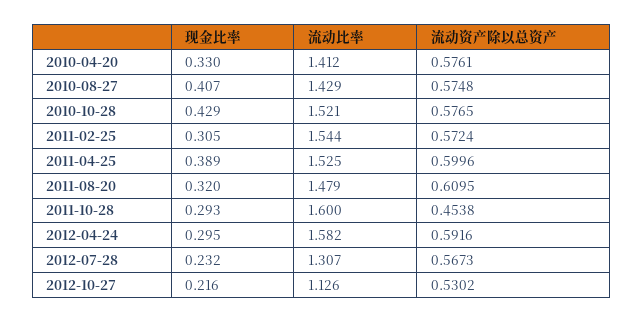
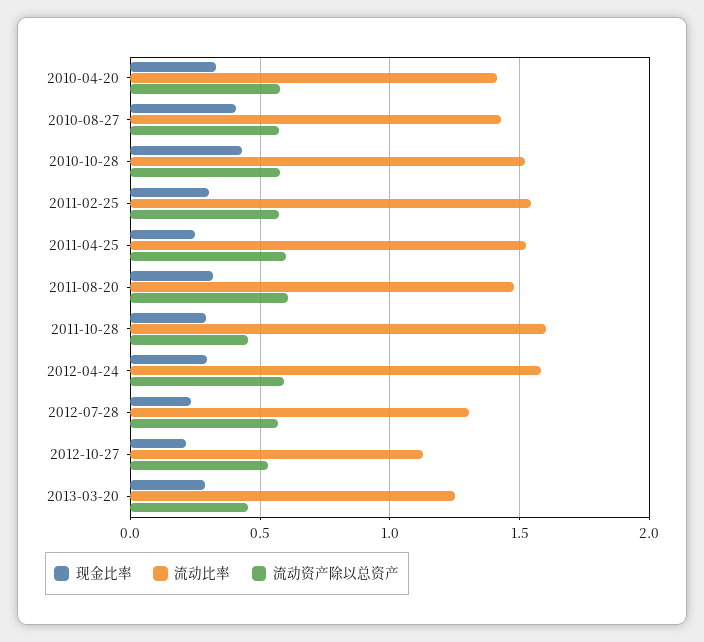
现金比率, 2011-04-25: 0.389 -> 0.25
现金比率, 2013-03-20: none -> 0.3
流动比率, 2013-03-20: none -> 1.25
流动资产除以总资产, 2013-03-20: none -> 0.45

